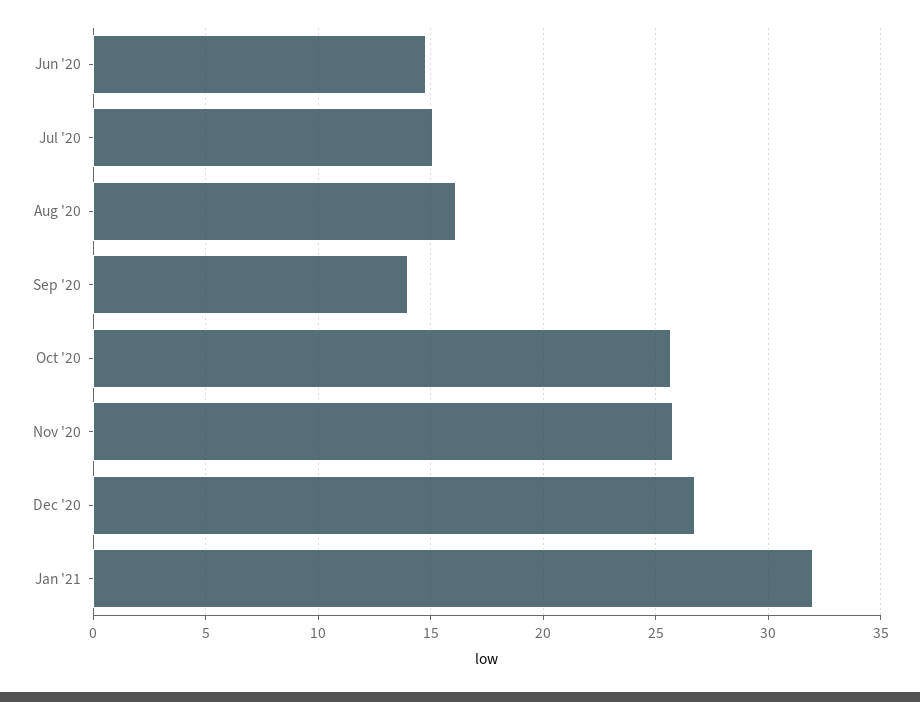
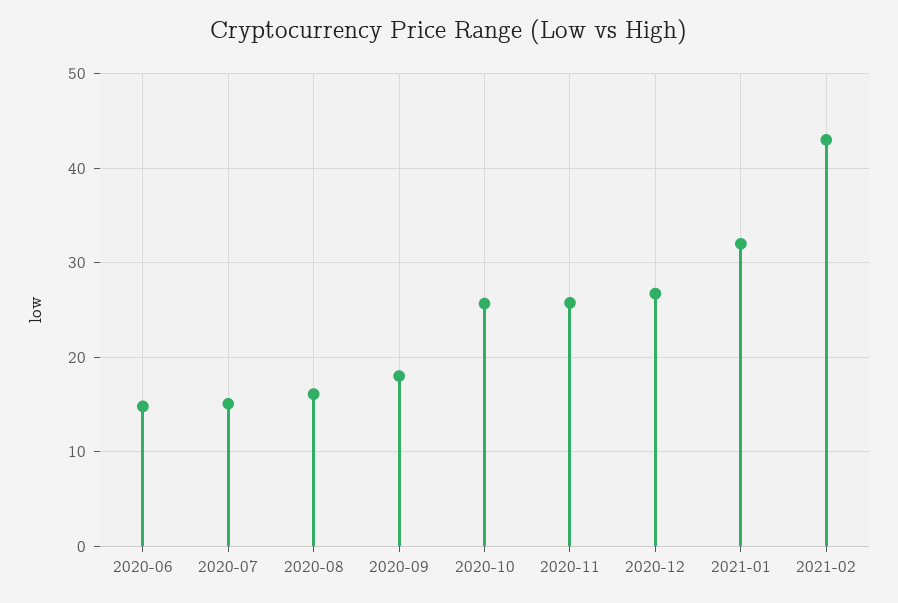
Sep '20: 14 -> 18
2021-02: none -> 43

